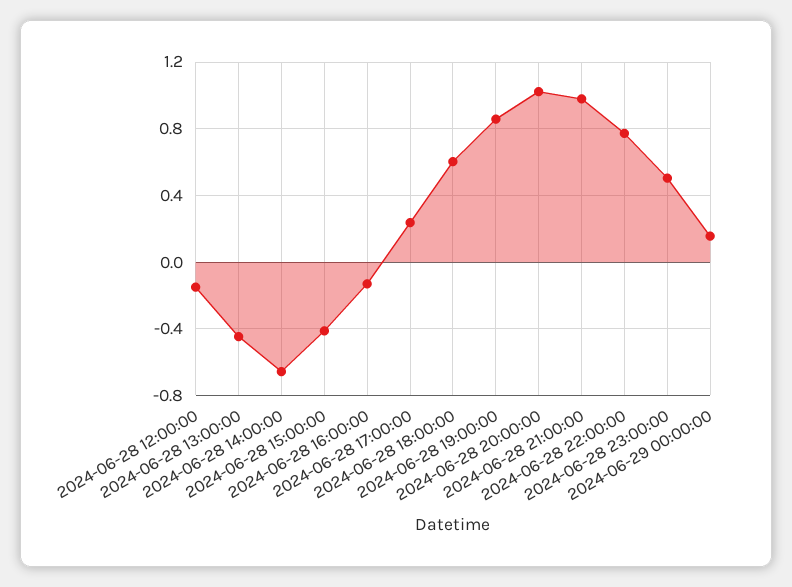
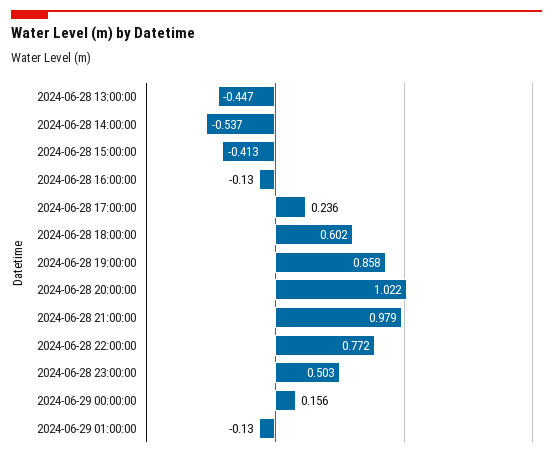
2024-06-28 12:00:00: -0.15 -> none
2024-06-28 14:00:00: -0.65 -> -0.537
2024-06-29 01:00:00: none -> -0.13

